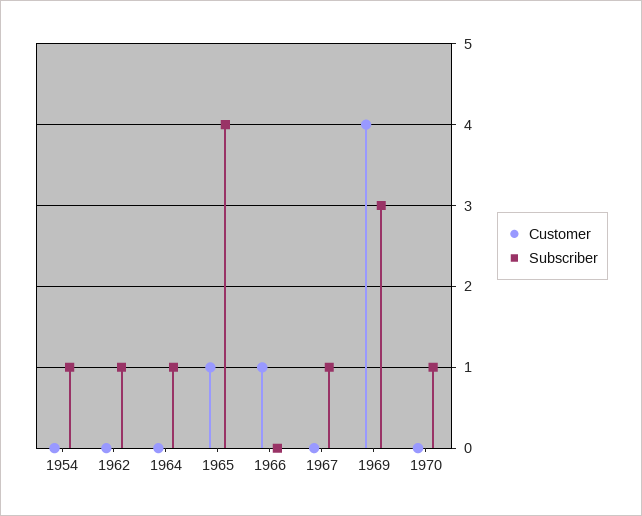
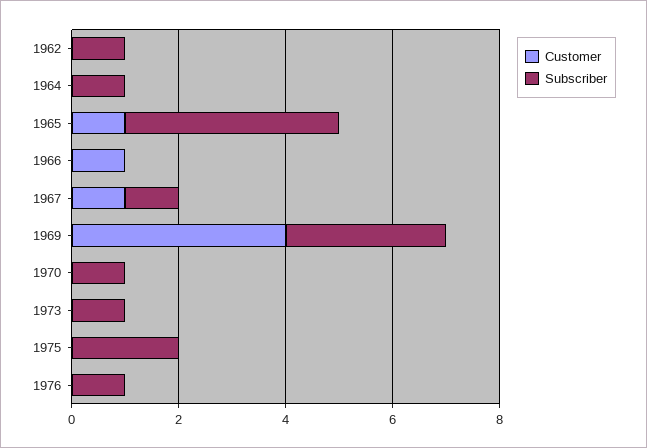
Customer, 1954: 0 -> none
Subscriber, 1954: 1 -> none
Customer, 1967: 0 -> 1
Customer, 1973: none -> 0
Subscriber, 1973: none -> 1
Customer, 1975: none -> 0
Subscriber, 1975: none -> 2
Customer, 1976: none -> 0
Subscriber, 1976: none -> 1

